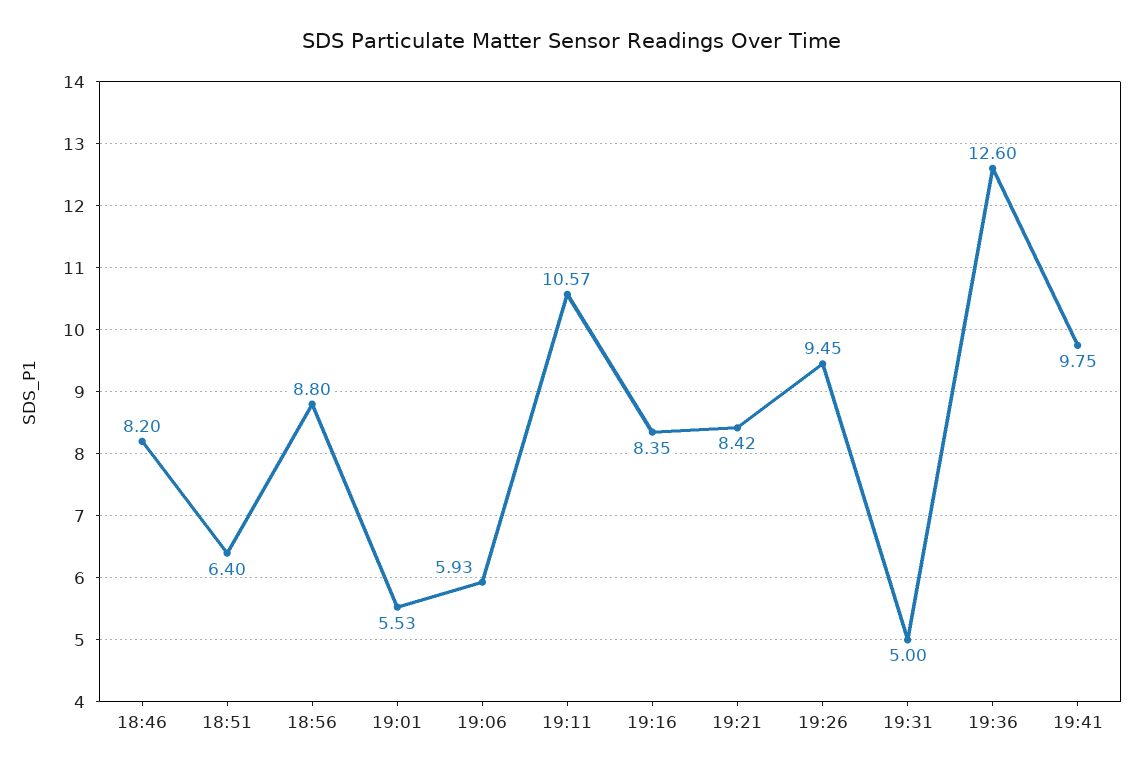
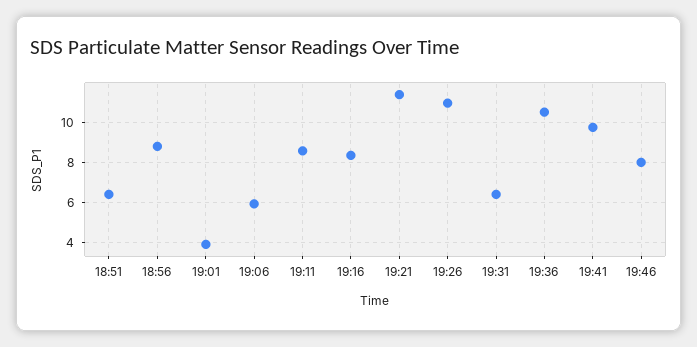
18:46: 8.2 -> none
19:01: 5.53 -> 4
19:11: 10.57 -> 8.5
19:21: 8.42 -> 11.5
19:26: 9.45 -> 11
19:31: 5 -> 6.5
19:36: 12.6 -> 10.5
19:46: none -> 8

